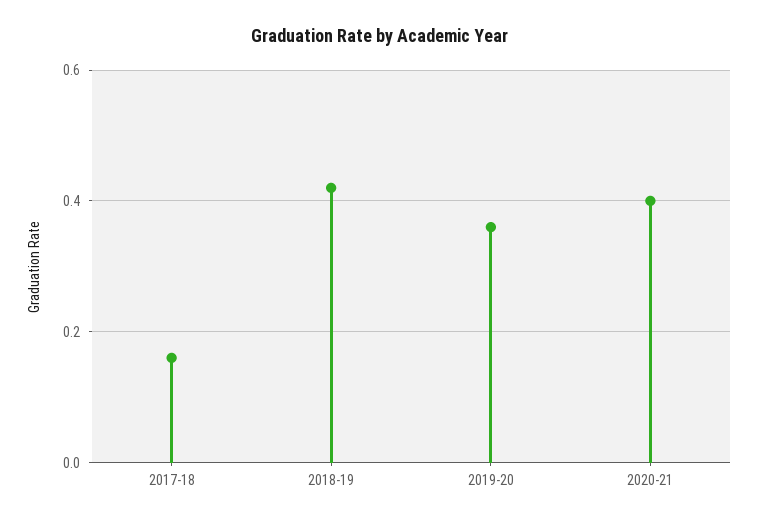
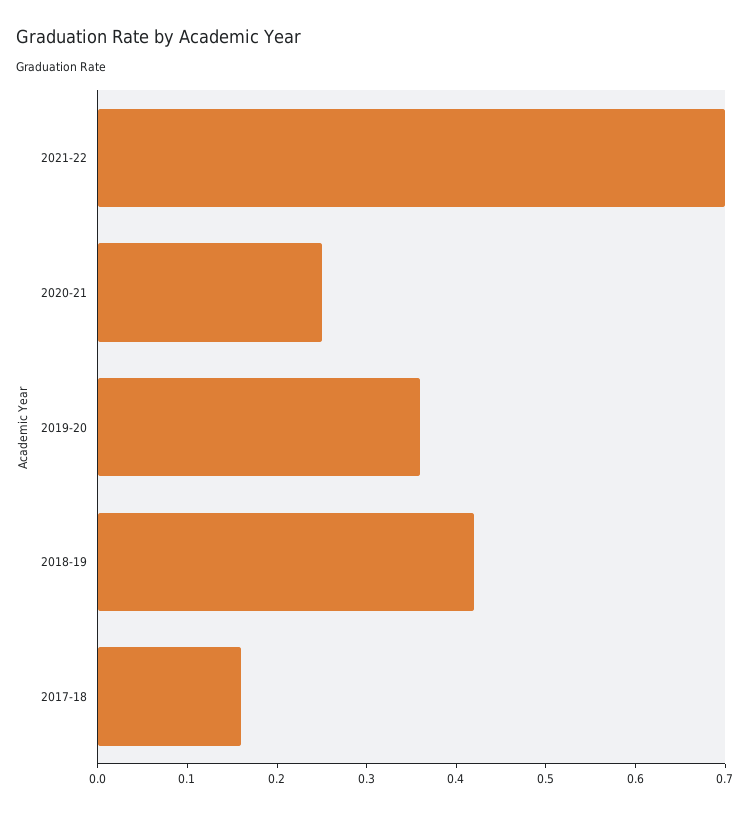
2020-21: 0.4 -> 0.25
2021-22: none -> 0.7

